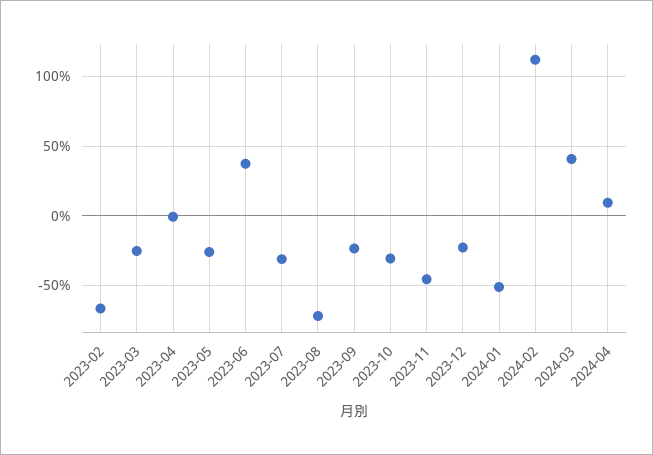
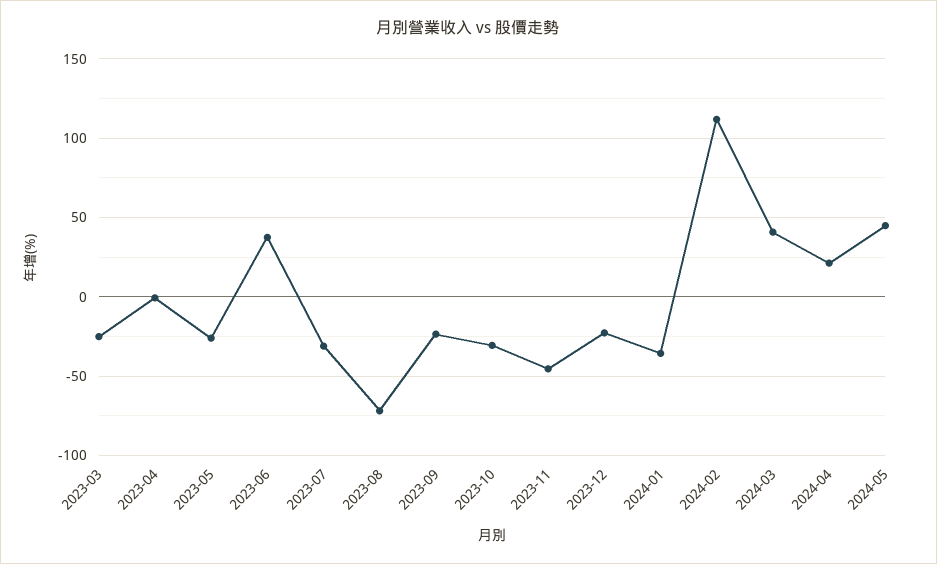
2023-02: -65 -> none
2024-01: -50 -> -35
2024-04: 10 -> 20
2024-05: none -> 45

